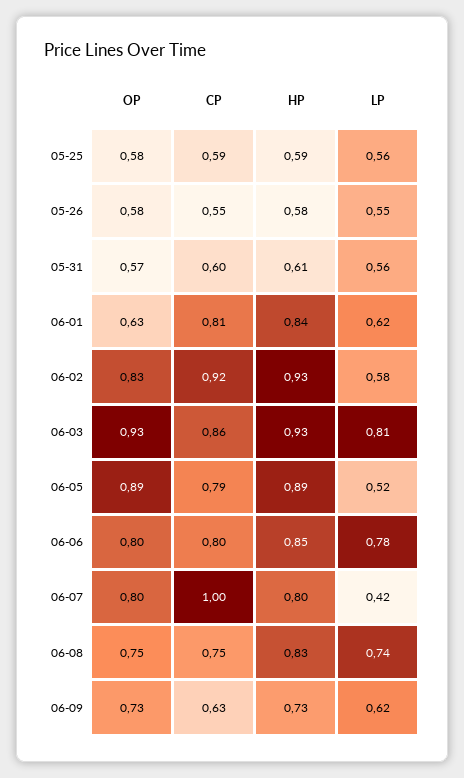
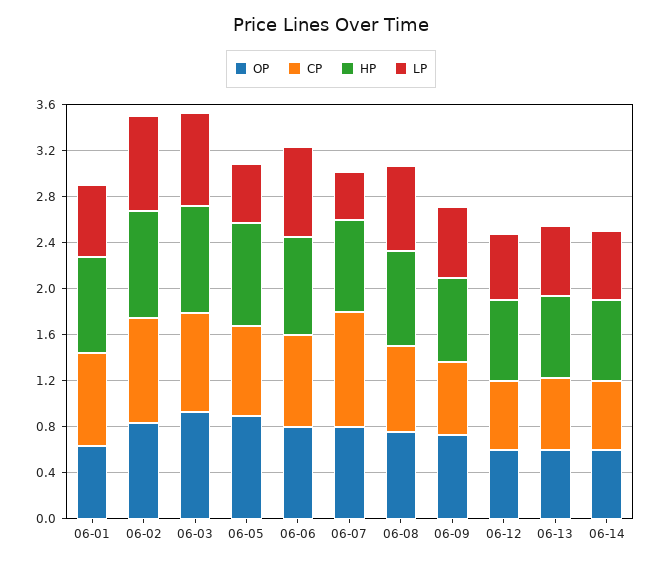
OP, 05-25: 0.58 -> none
CP, 05-25: 0.59 -> none
HP, 05-25: 0.59 -> none
LP, 05-25: 0.56 -> none
OP, 05-26: 0.58 -> none
CP, 05-26: 0.55 -> none
HP, 05-26: 0.58 -> none
LP, 05-26: 0.55 -> none
OP, 05-31: 0.57 -> none
CP, 05-31: 0.6 -> none
HP, 05-31: 0.61 -> none
LP, 05-31: 0.56 -> none
LP, 06-02: 0.58 -> 0.8
OP, 06-12: none -> 0.6
CP, 06-12: none -> 0.6
HP, 06-12: none -> 0.7
LP, 06-12: none -> 0.6
OP, 06-13: none -> 0.6
CP, 06-13: none -> 0.6
HP, 06-13: none -> 0.7
LP, 06-13: none -> 0.6
OP, 06-14: none -> 0.6
CP, 06-14: none -> 0.6
HP, 06-14: none -> 0.7
LP, 06-14: none -> 0.6

